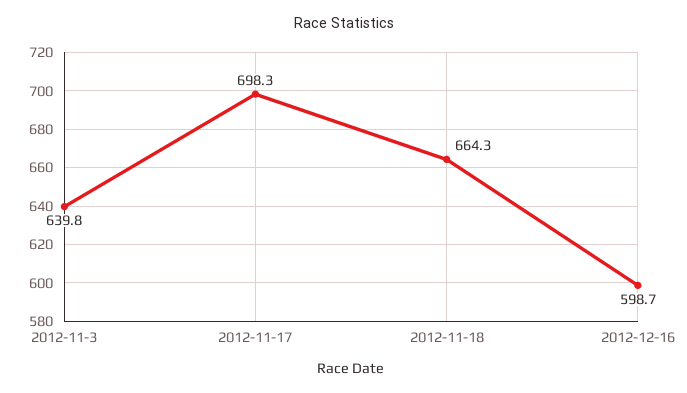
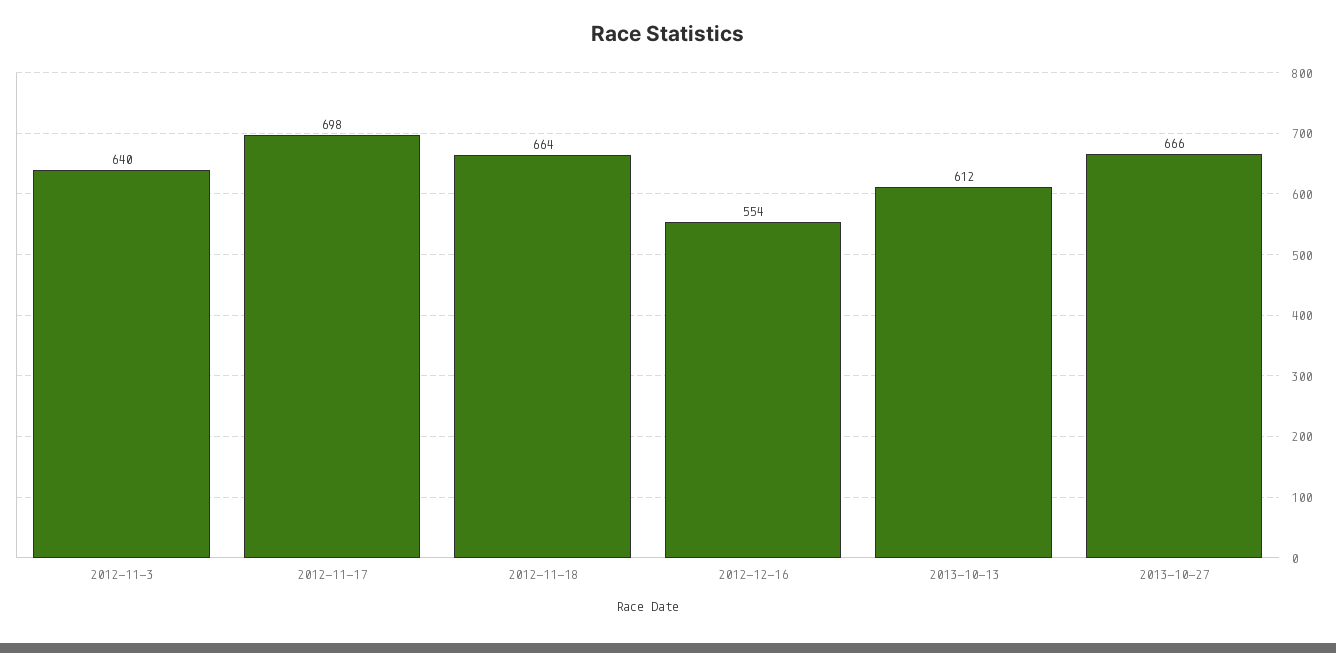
2012-12-16: 598.7 -> 554
2013-10-13: none -> 612
2013-10-27: none -> 666

